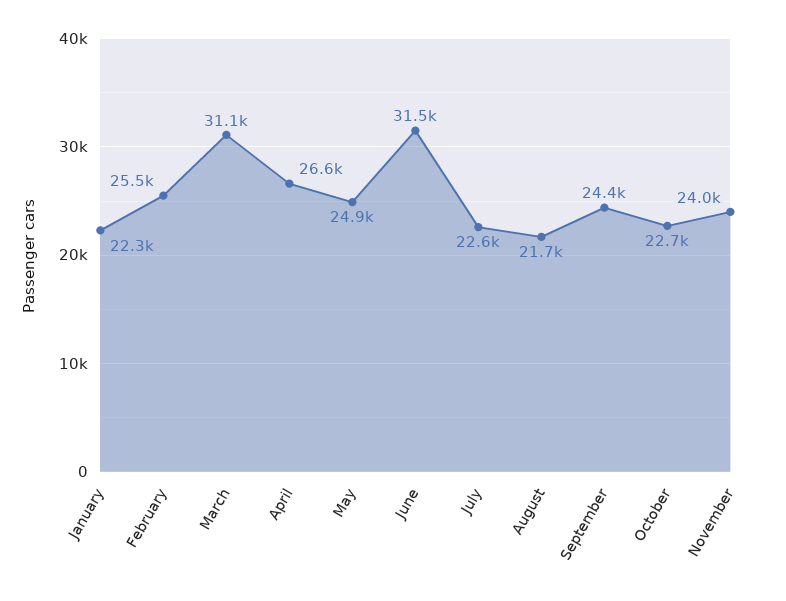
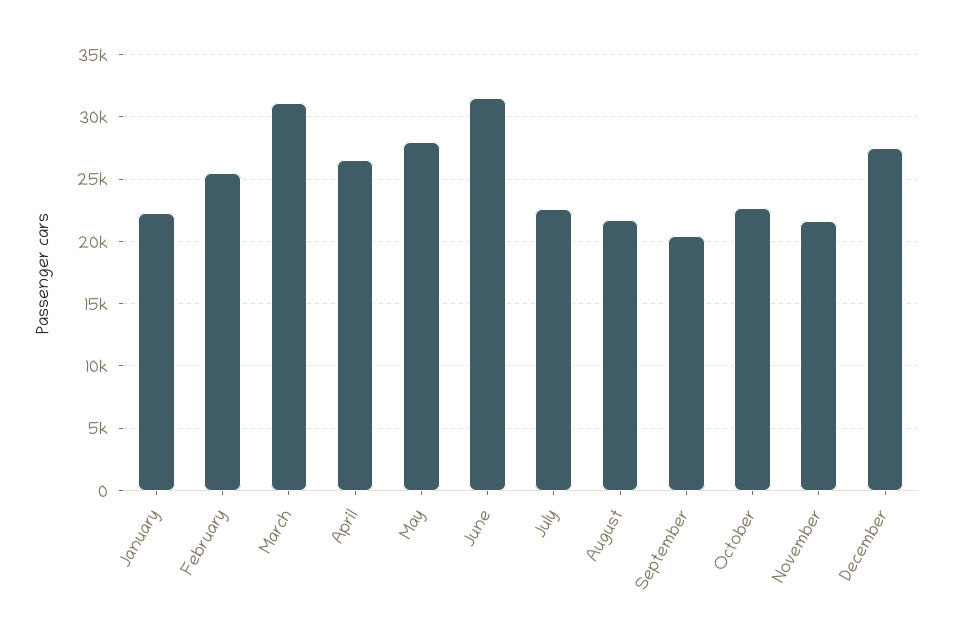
May: 24900 -> 28000
September: 24400 -> 20500
November: 24000 -> 21500
December: none -> 27500

